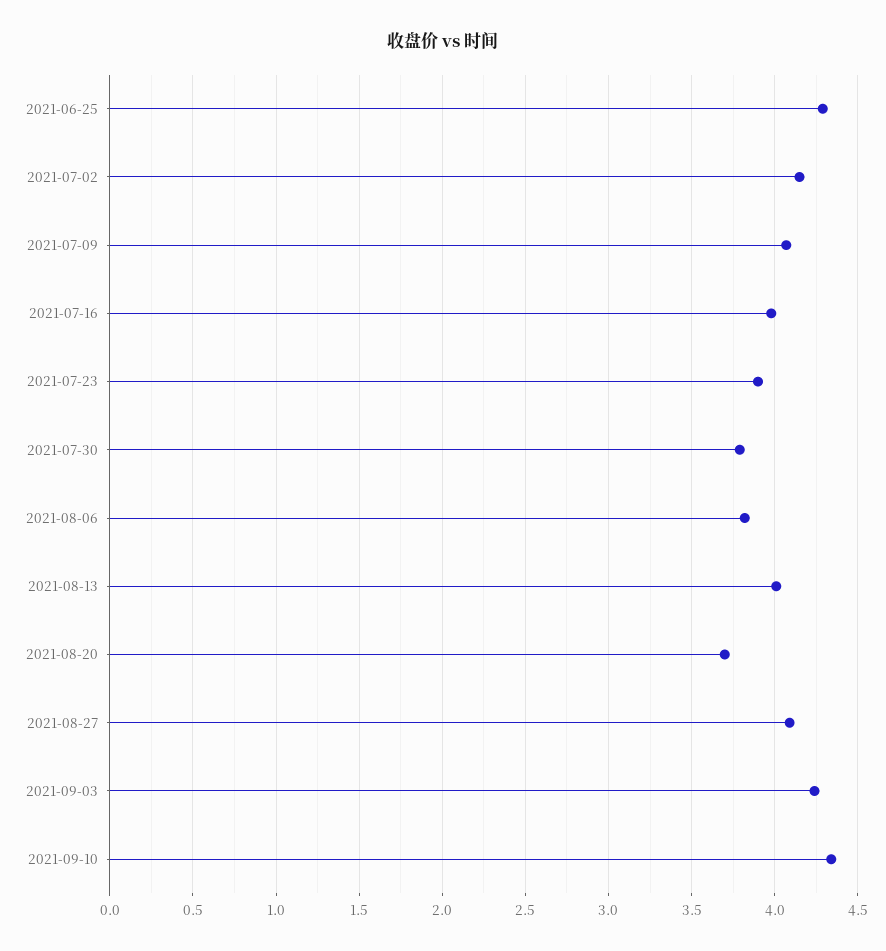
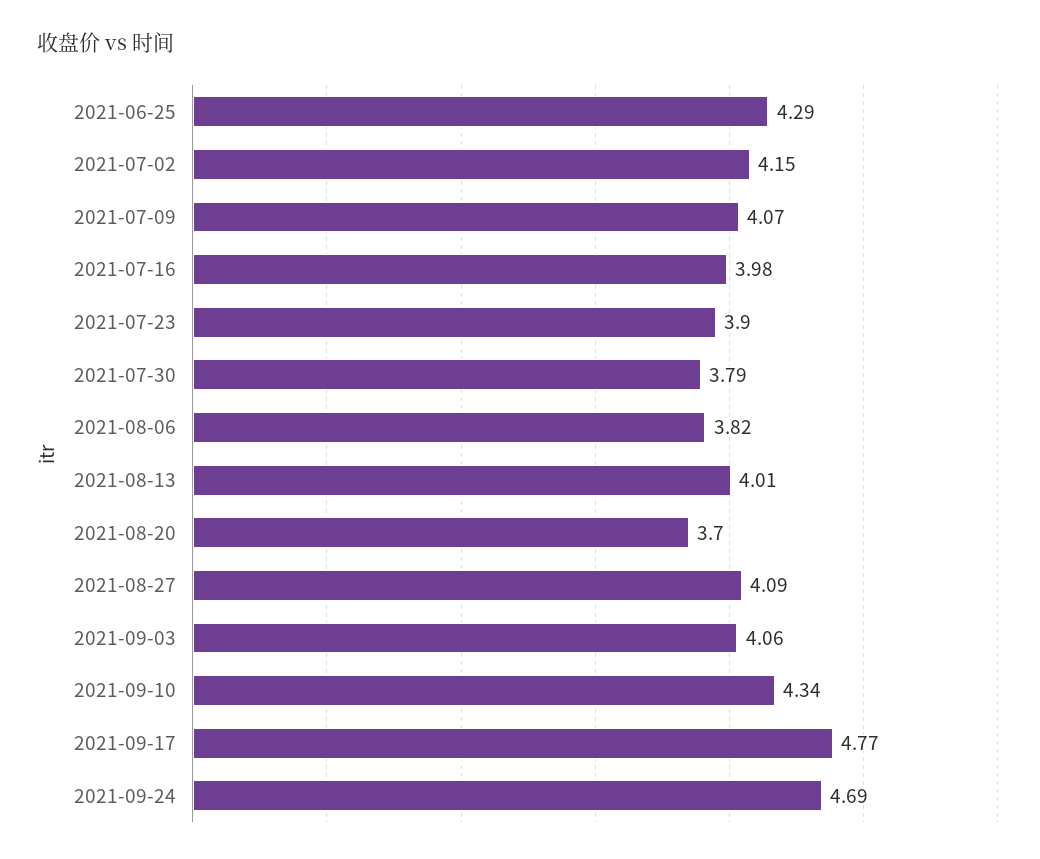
2021-09-03: 4.25 -> 4.06
2021-09-17: none -> 4.77
2021-09-24: none -> 4.69

